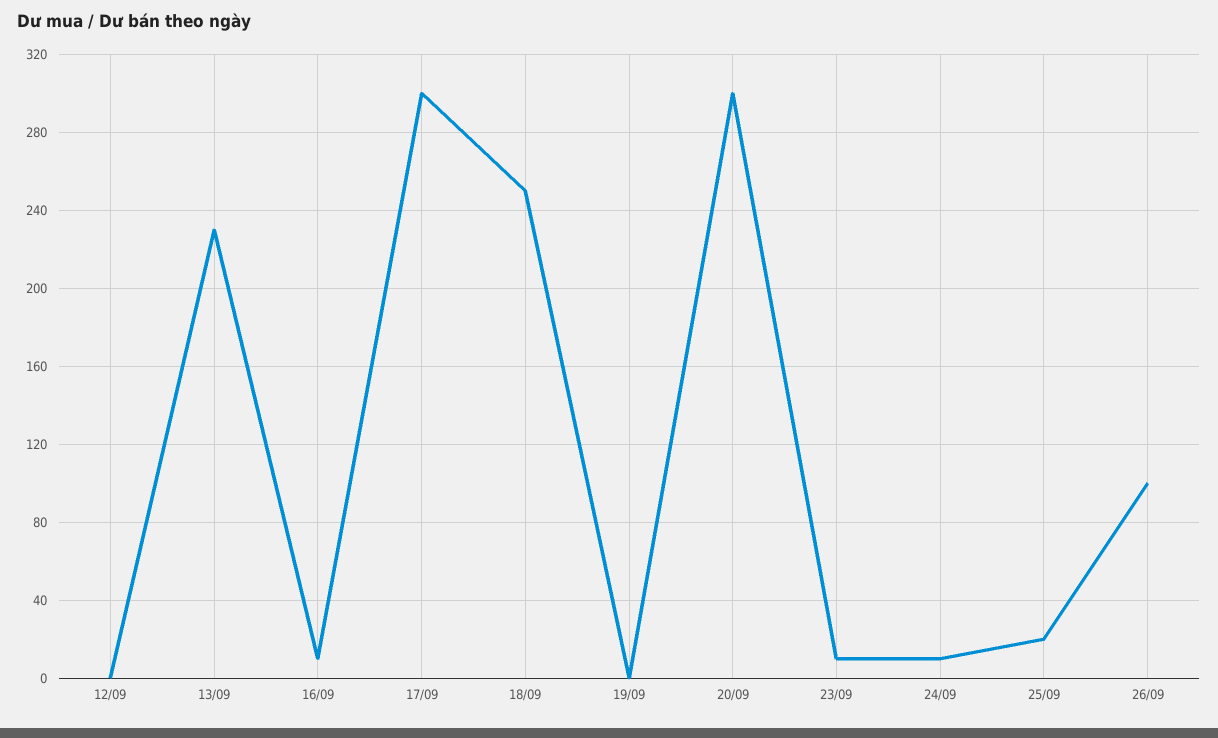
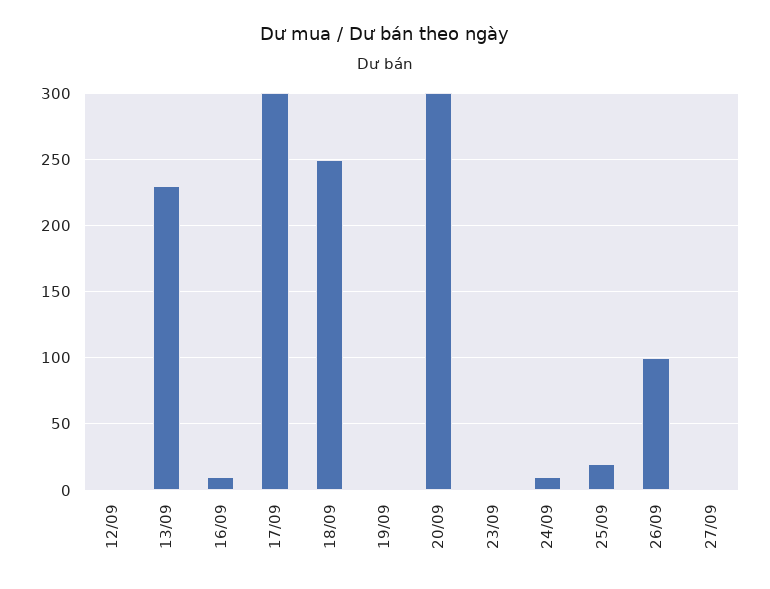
23/09: 10 -> 0
27/09: none -> 0

